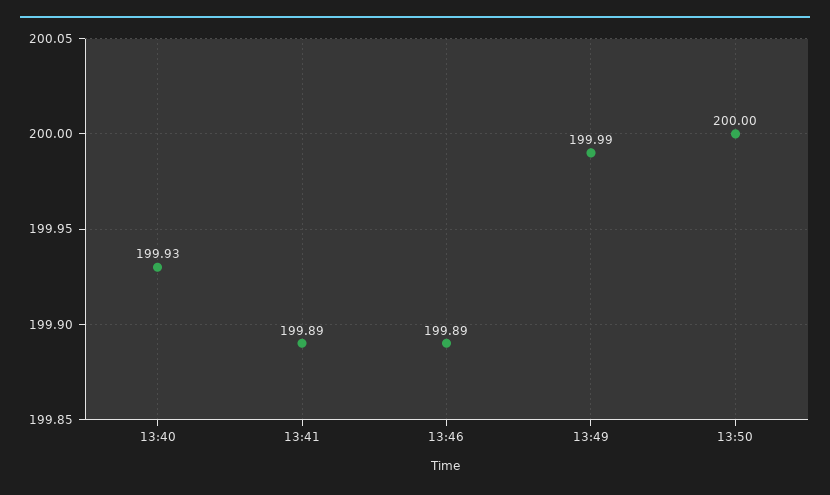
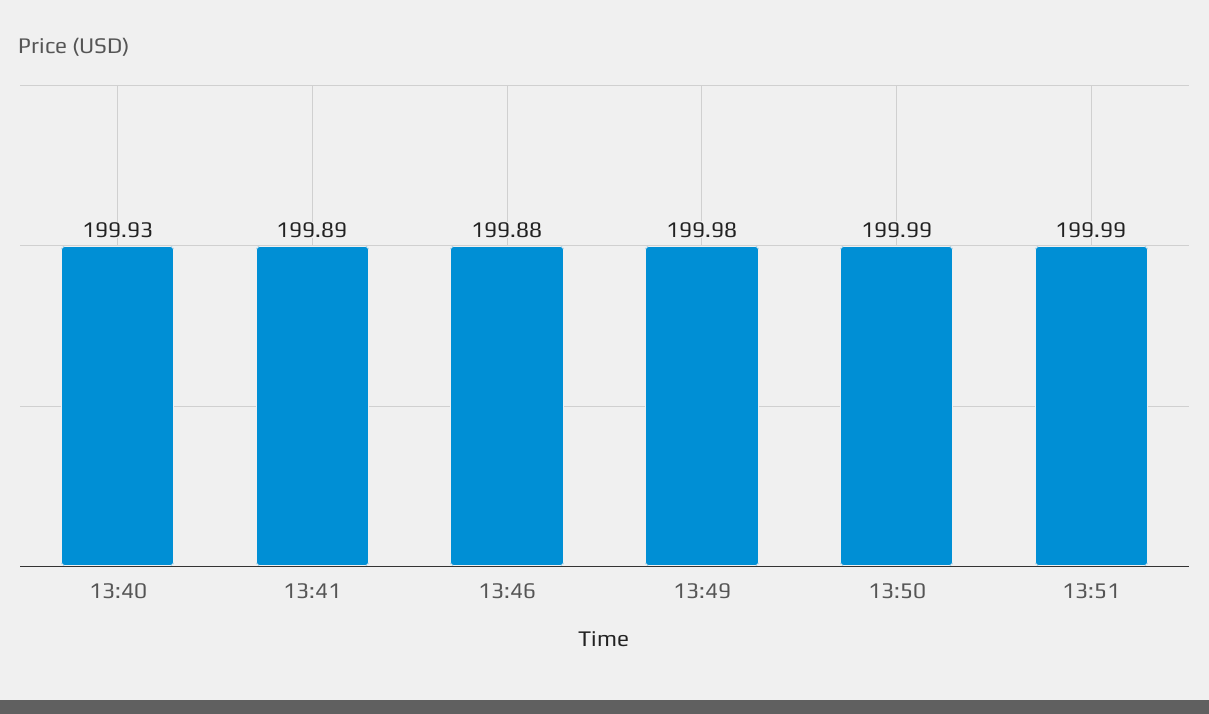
13:46: 199.89 -> 199.88
13:49: 199.99 -> 199.98
13:50: 200 -> 199.99
13:51: none -> 199.99

